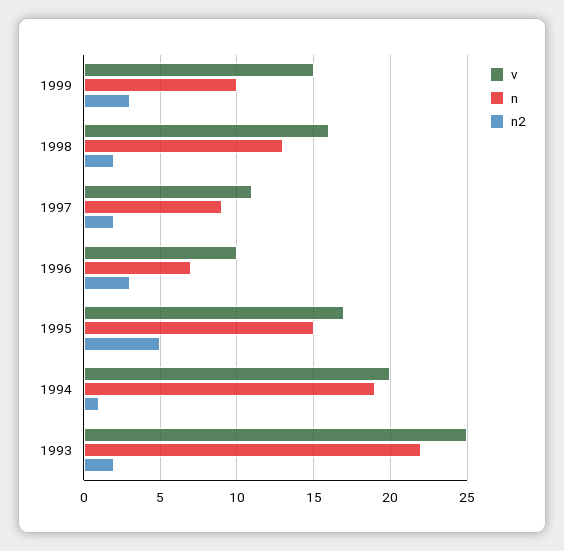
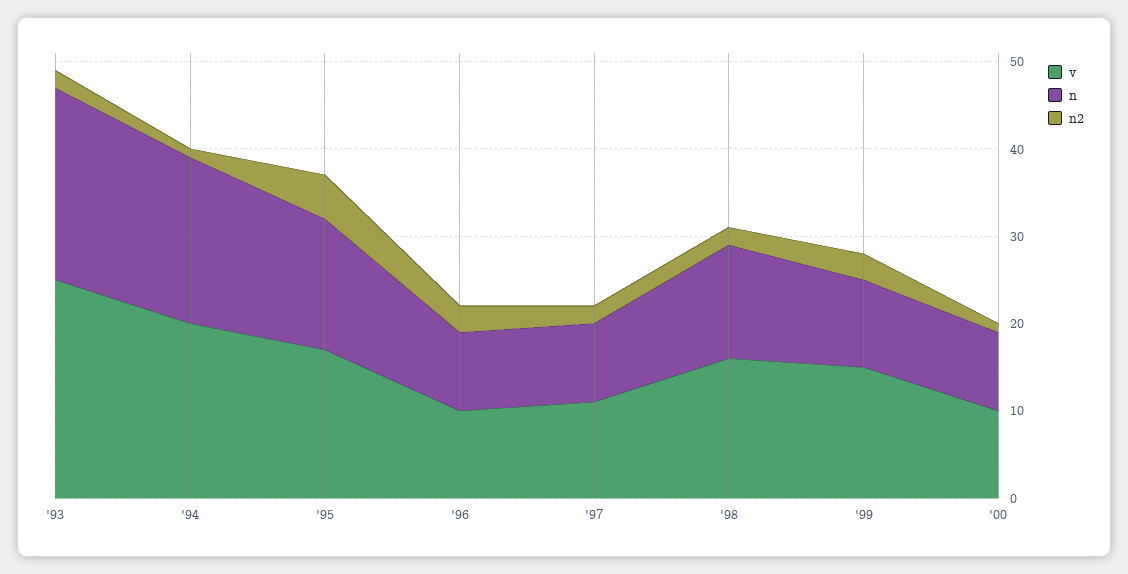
n, 1996: 7 -> 9
v, '00: none -> 10
n, '00: none -> 9
n2, '00: none -> 1

